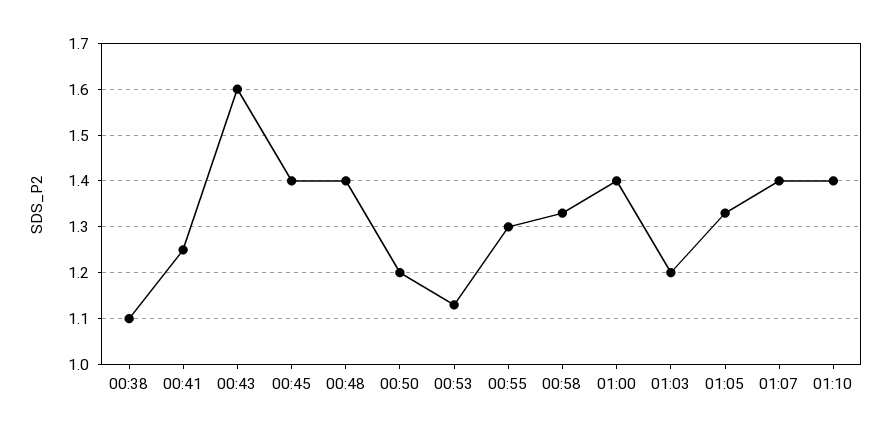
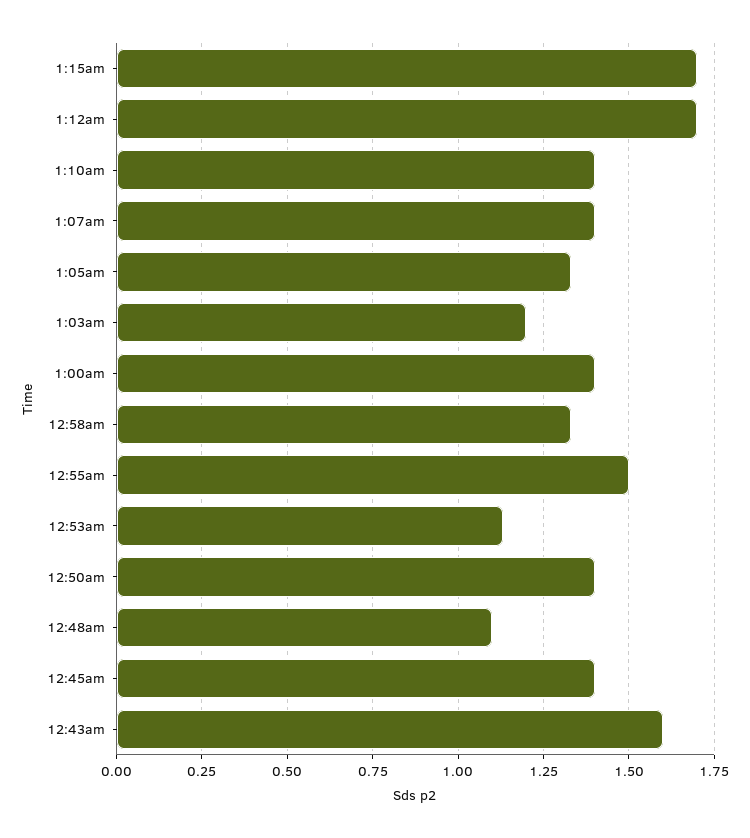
00:38: 1.1 -> none
00:41: 1.25 -> none
00:48: 1.4 -> 1.1
00:50: 1.2 -> 1.4
00:55: 1.3 -> 1.5
1:15am: none -> 1.7
1:12am: none -> 1.7

